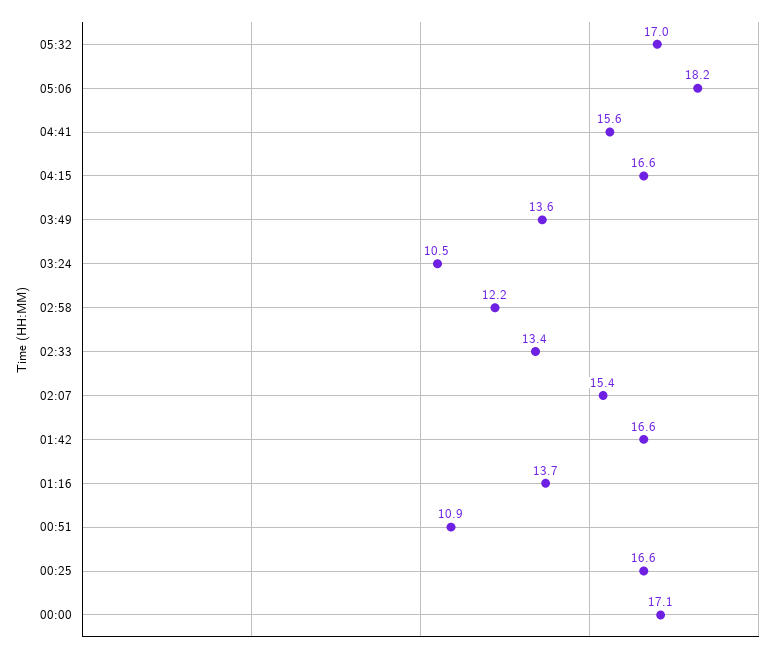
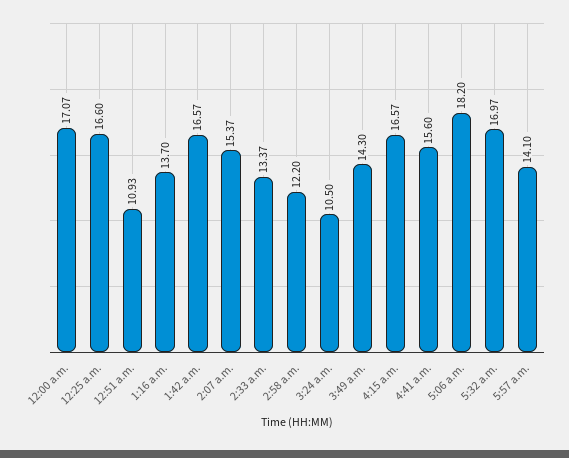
03:49: 13.6 -> 14.3
5:57 a.m.: none -> 14.1

